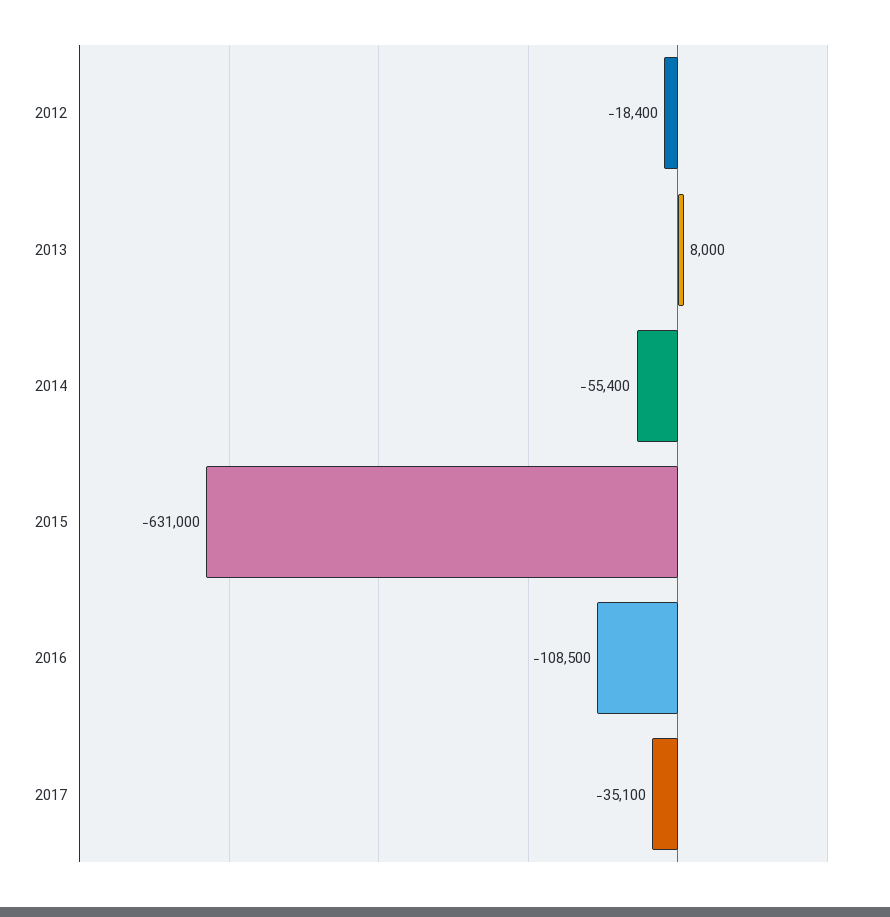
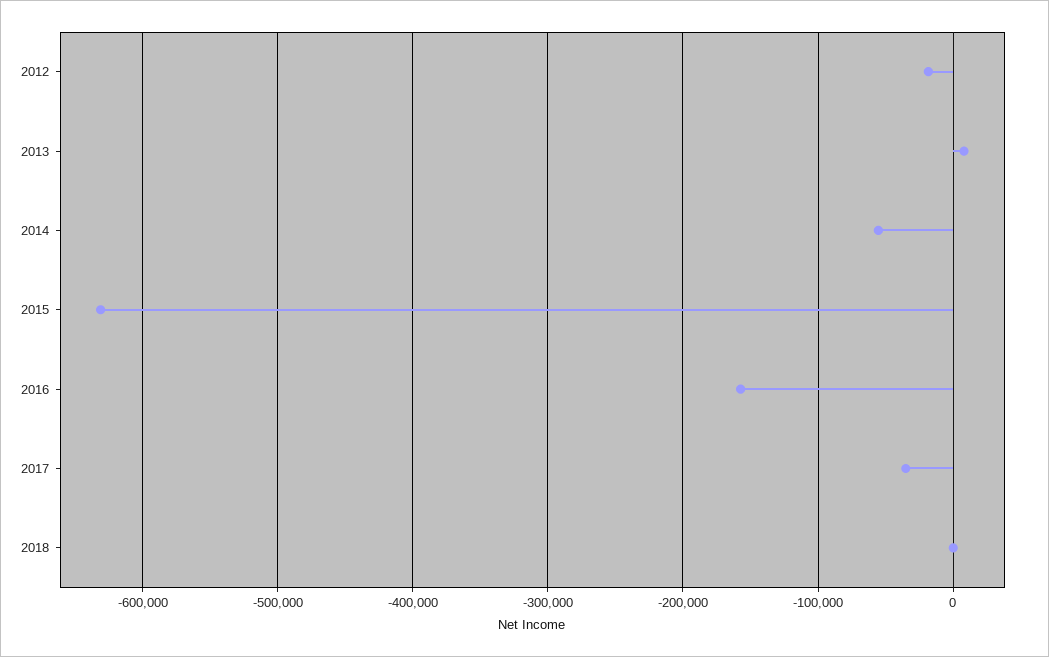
2016: -108500 -> -160000
2018: none -> 0

